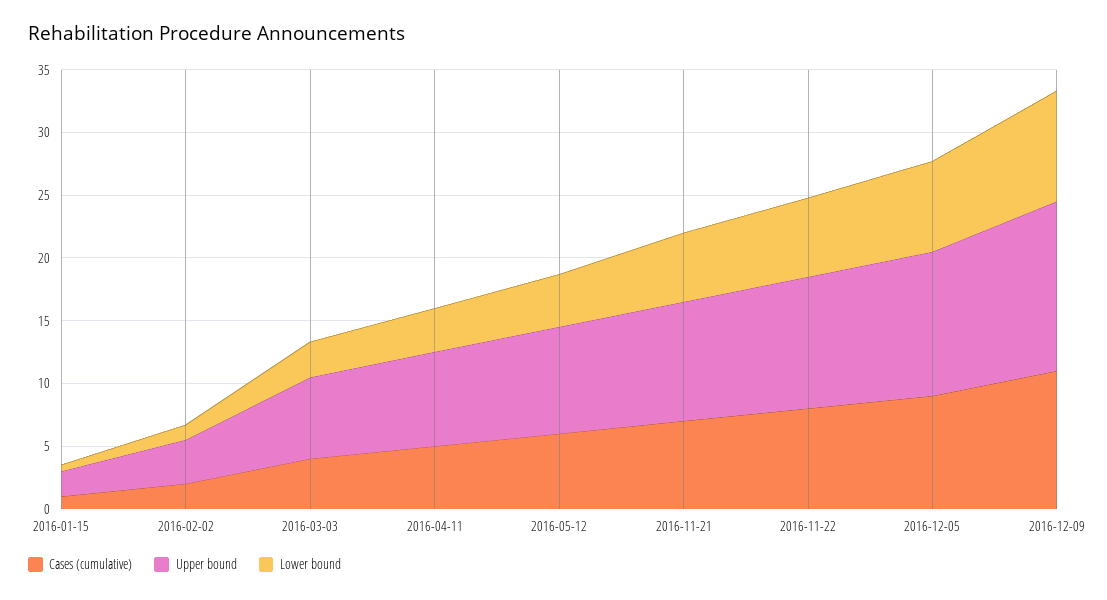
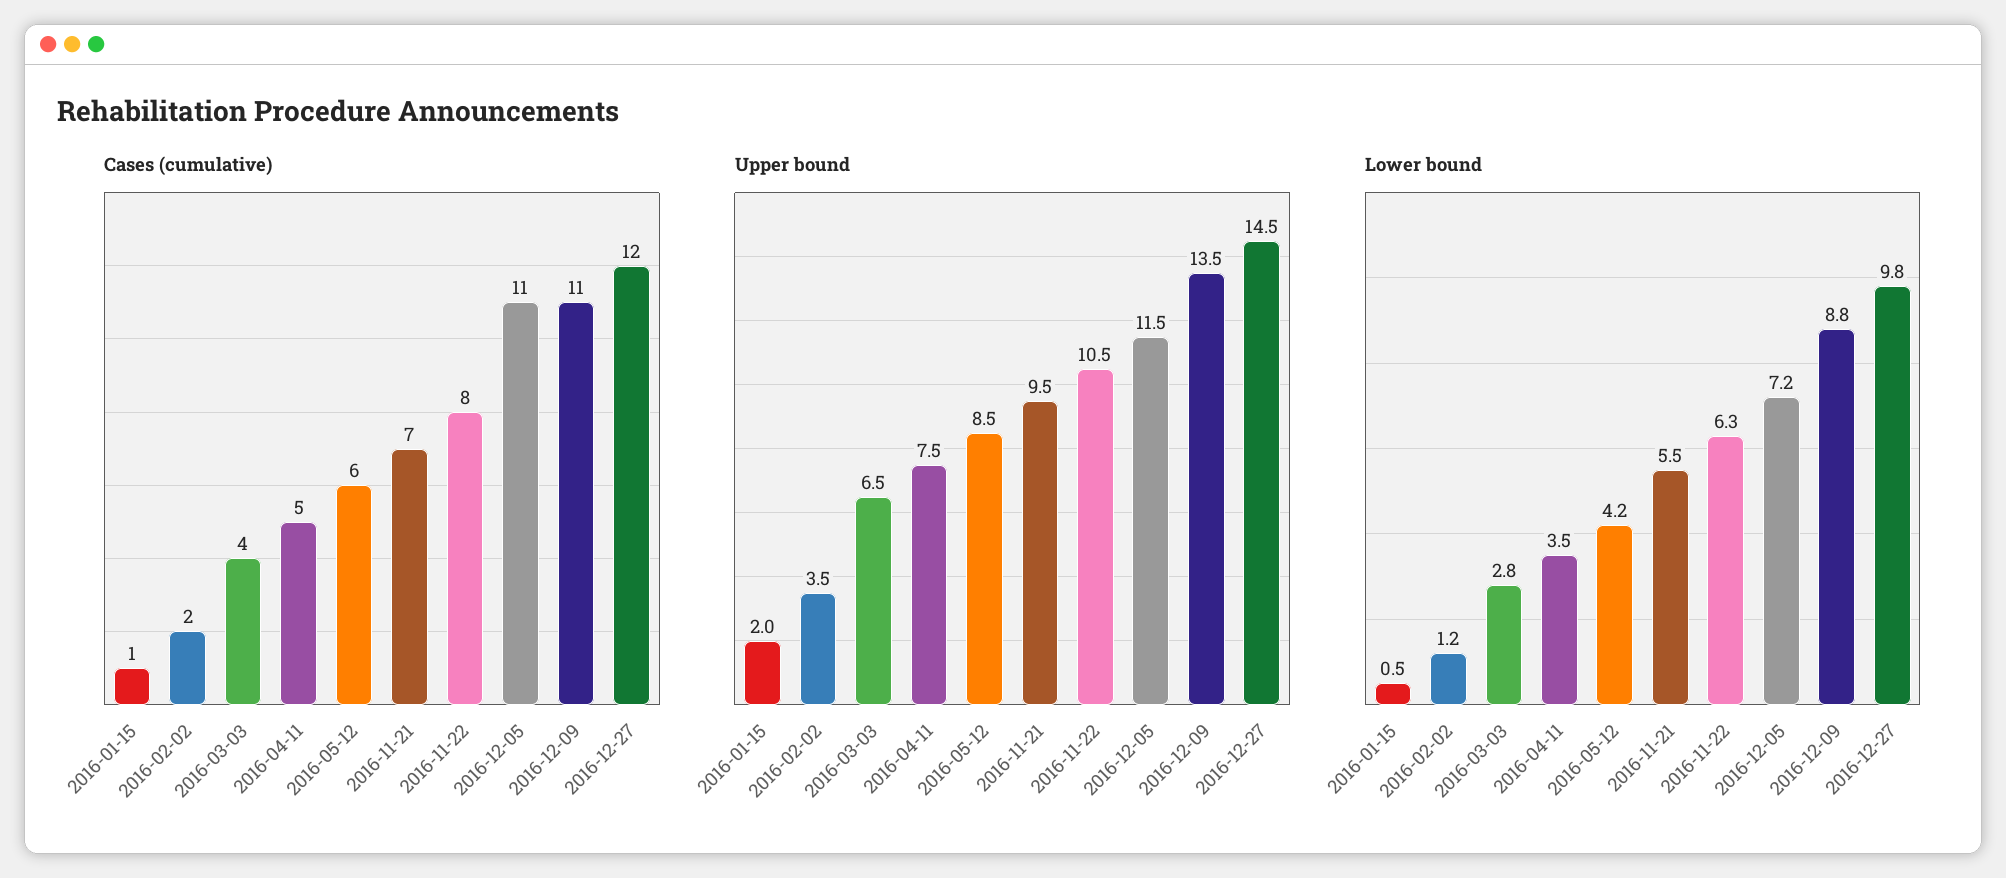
Cases (cumulative), 2016-12-05: 9 -> 11
Cases (cumulative), 2016-12-27: none -> 12
Upper bound, 2016-12-27: none -> 14.5
Lower bound, 2016-12-27: none -> 9.8

